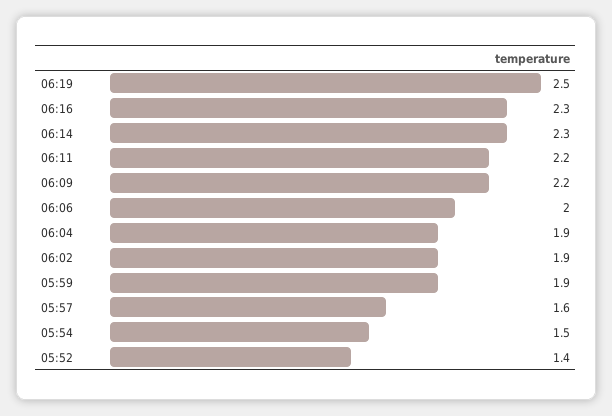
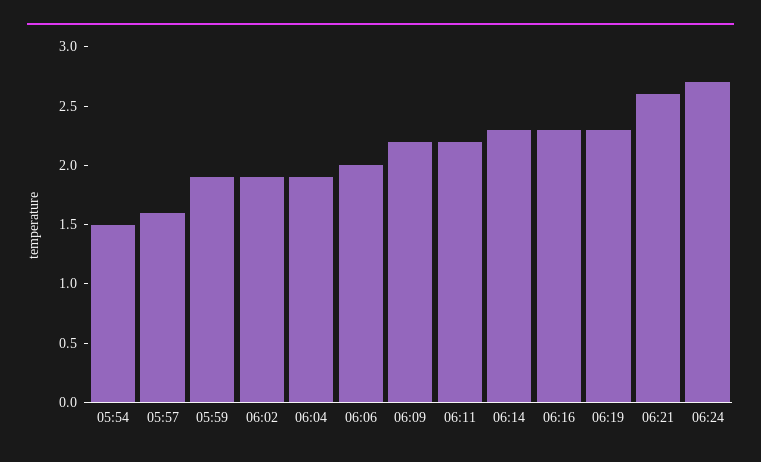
06:19: 2.5 -> 2.3
05:52: 1.4 -> none
06:21: none -> 2.6
06:24: none -> 2.7

